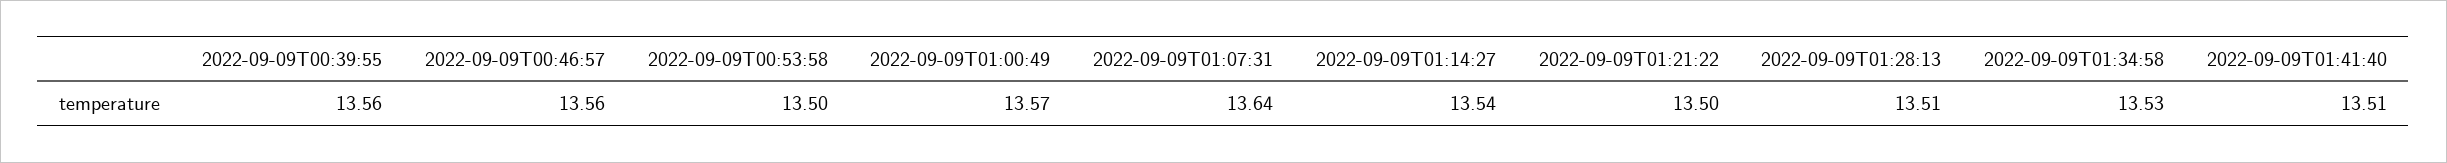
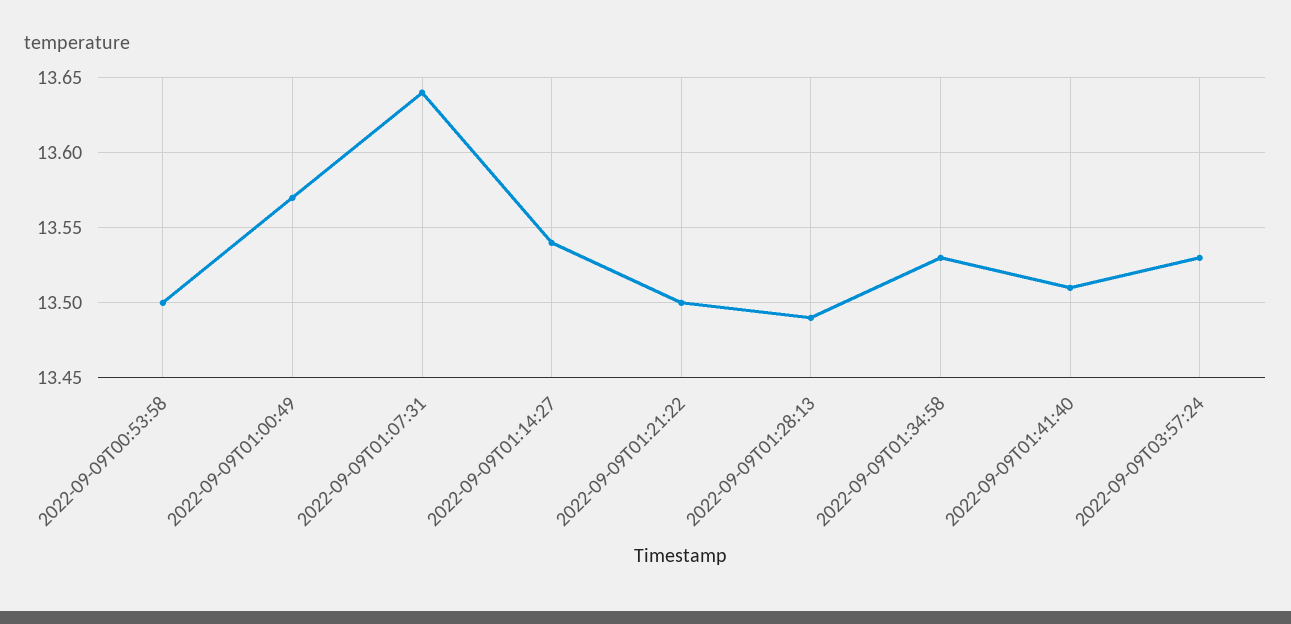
2022-09-09T00:39:55: 13.56 -> none
2022-09-09T00:46:57: 13.56 -> none
2022-09-09T01:28:13: 13.51 -> 13.49
2022-09-09T03:57:24: none -> 13.53

